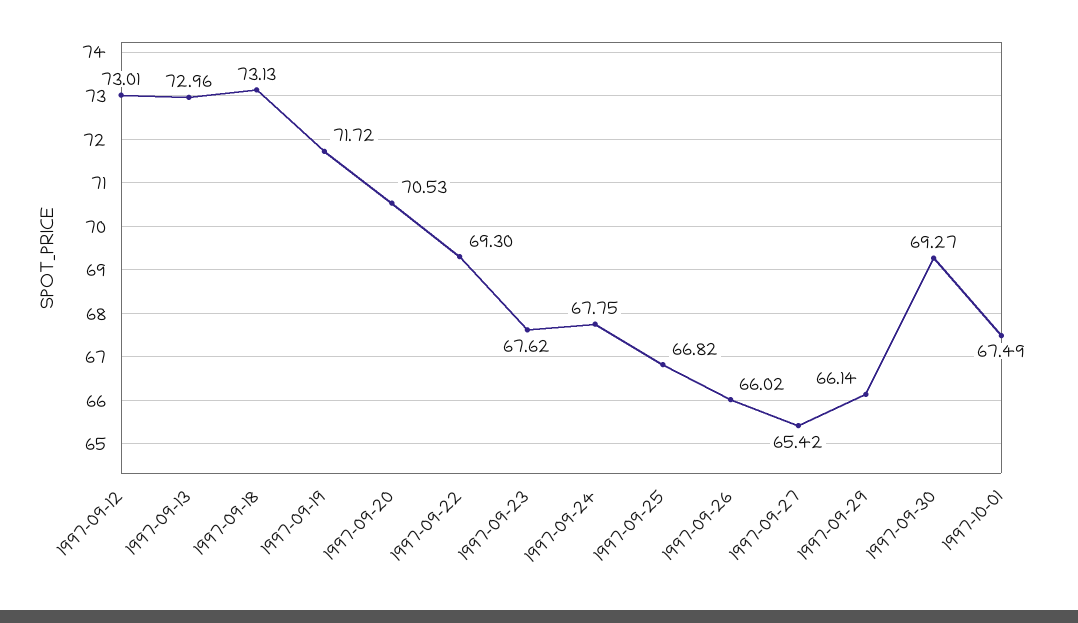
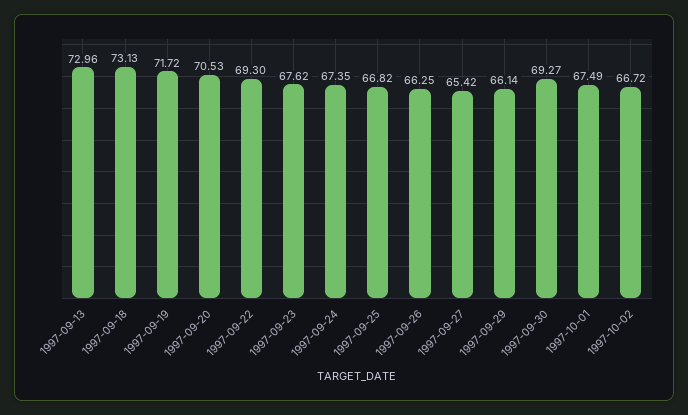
1997-09-12: 73.01 -> none
1997-09-24: 67.75 -> 67.35
1997-09-26: 66.02 -> 66.25
1997-10-02: none -> 66.72

